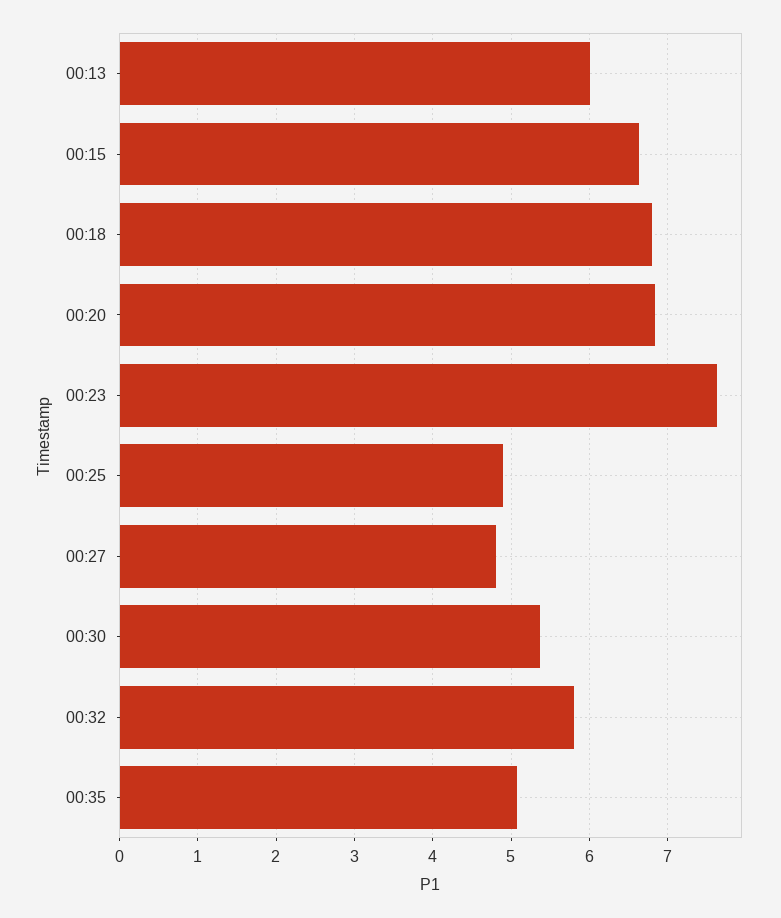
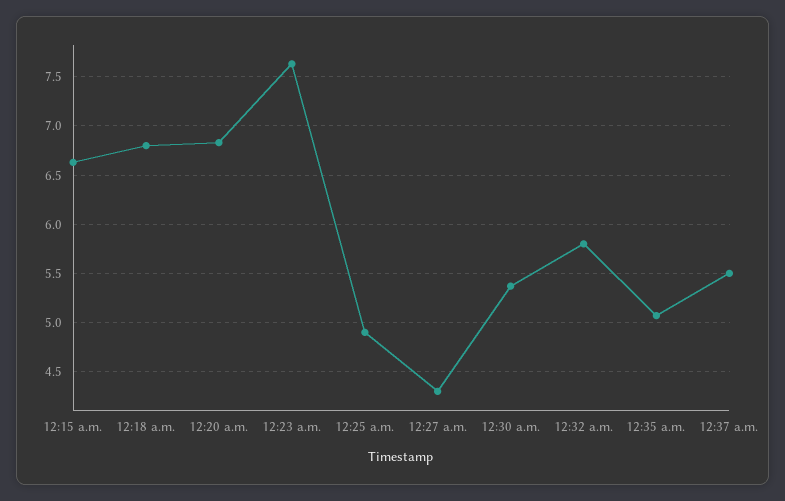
00:13: 6 -> none
00:27: 4.8 -> 4.3
12:37 a.m.: none -> 5.5

